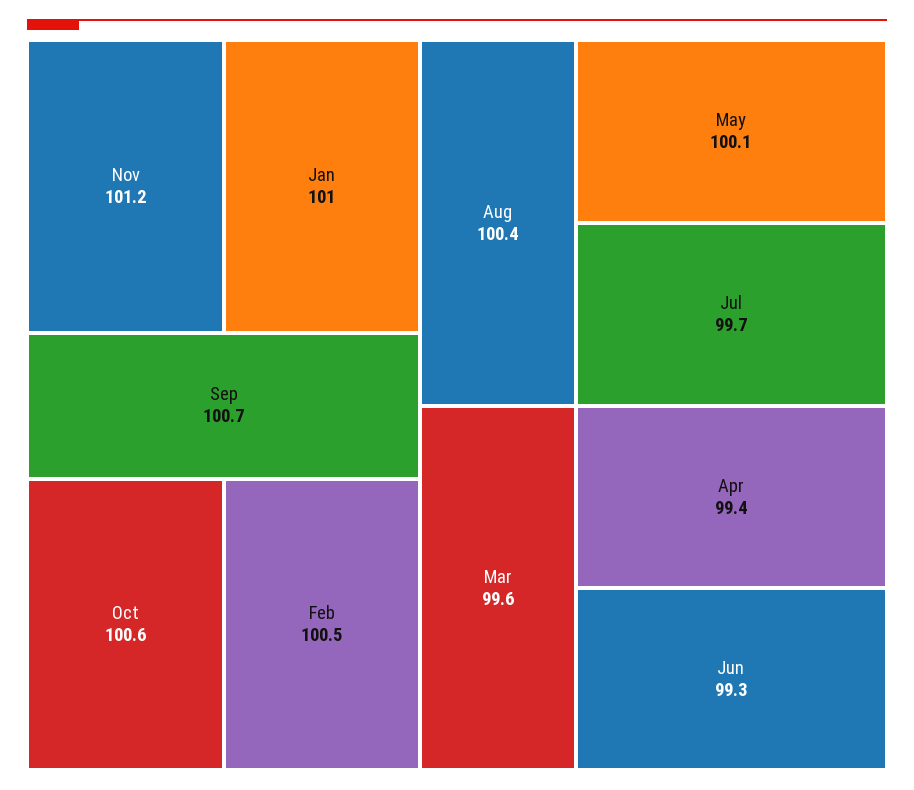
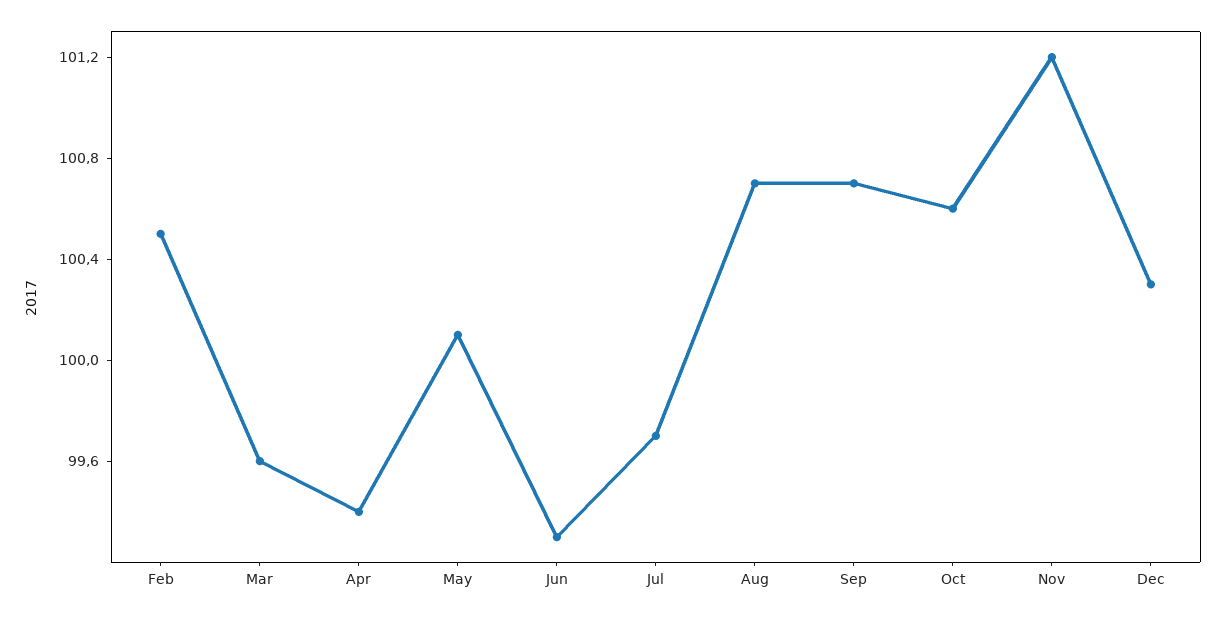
Jan: 101 -> none
Aug: 100.4 -> 100.7
Dec: none -> 100.3

